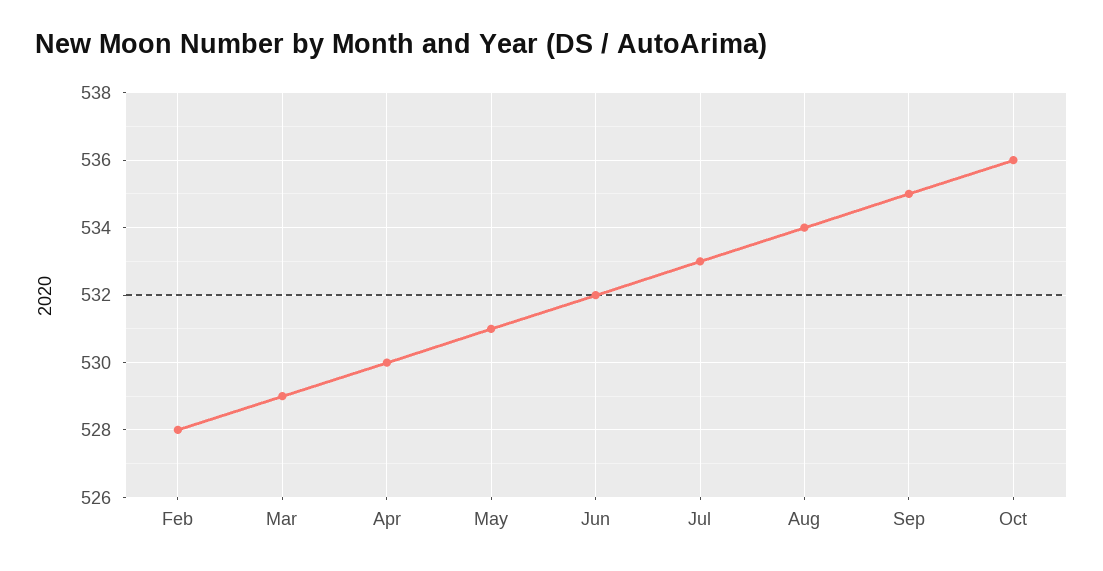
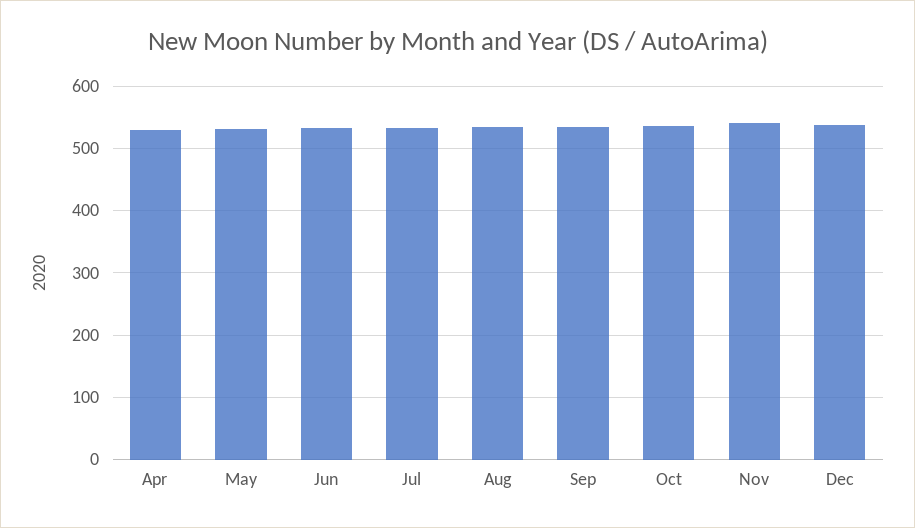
Feb: 528 -> none
Mar: 529 -> none
Nov: none -> 540
Dec: none -> 540

